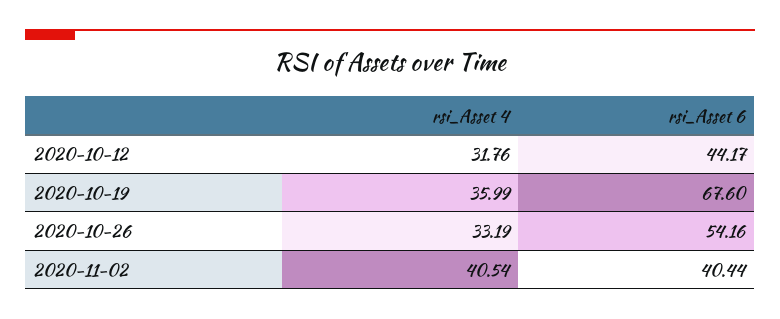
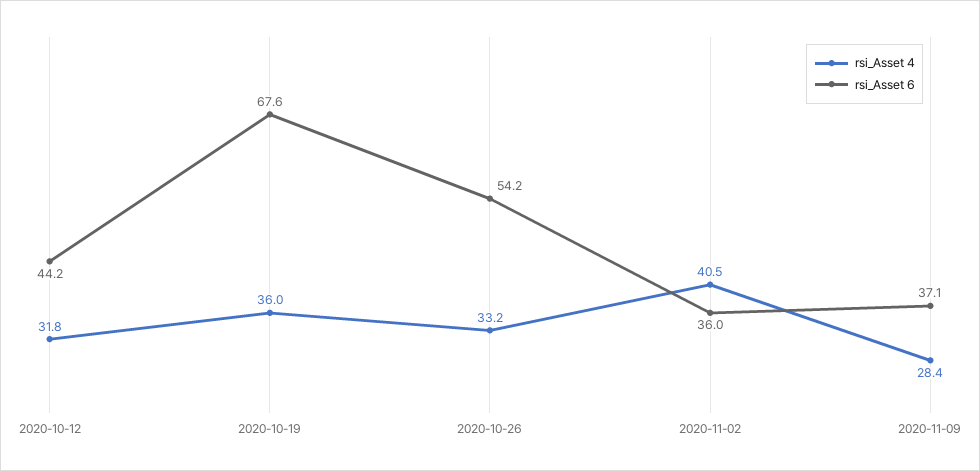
rsi_Asset 6, 2020-11-02: 40.44 -> 36
rsi_Asset 4, 2020-11-09: none -> 28.4
rsi_Asset 6, 2020-11-09: none -> 37.1

